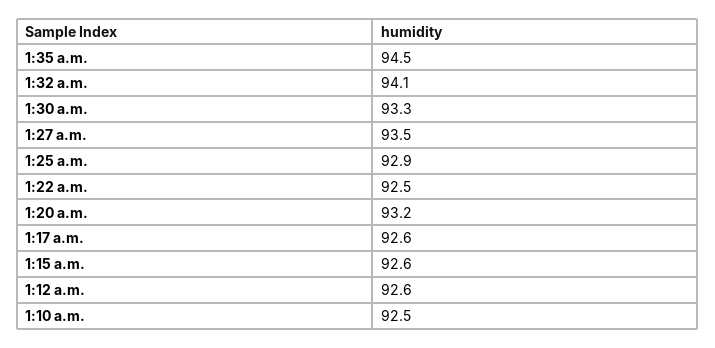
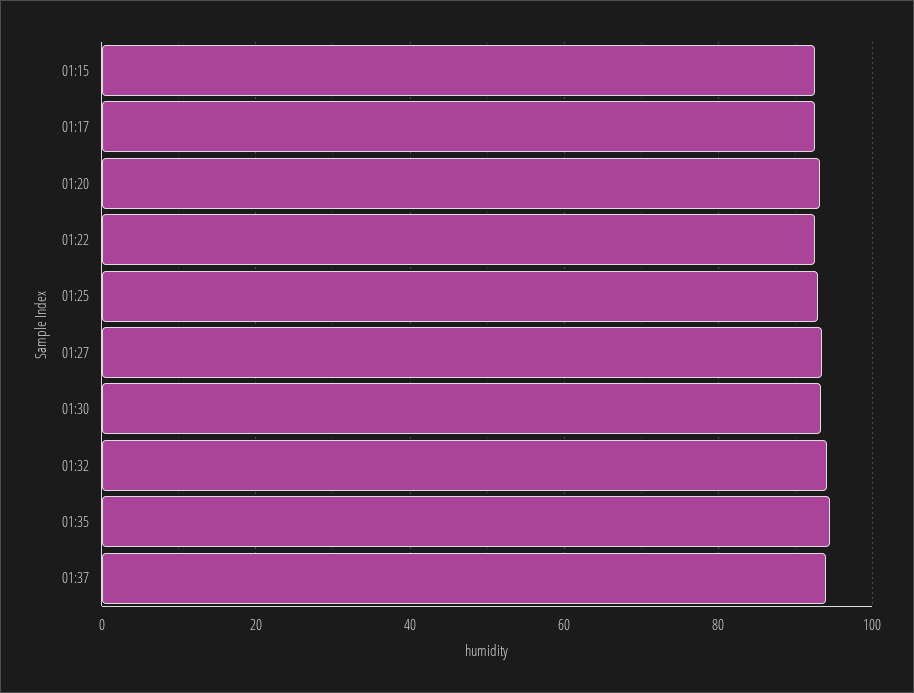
1:12 a.m.: 92.6 -> none
1:10 a.m.: 92.5 -> none
01:37: none -> 94

